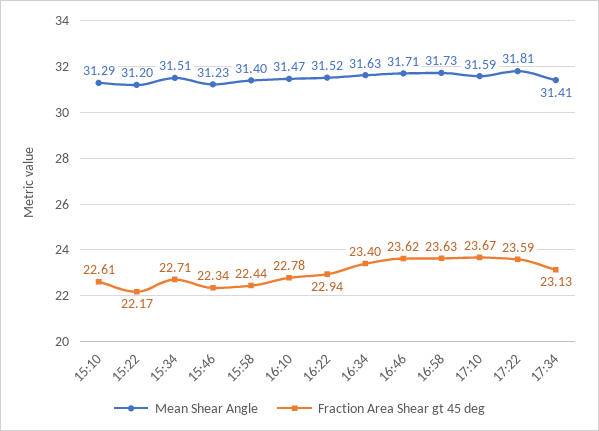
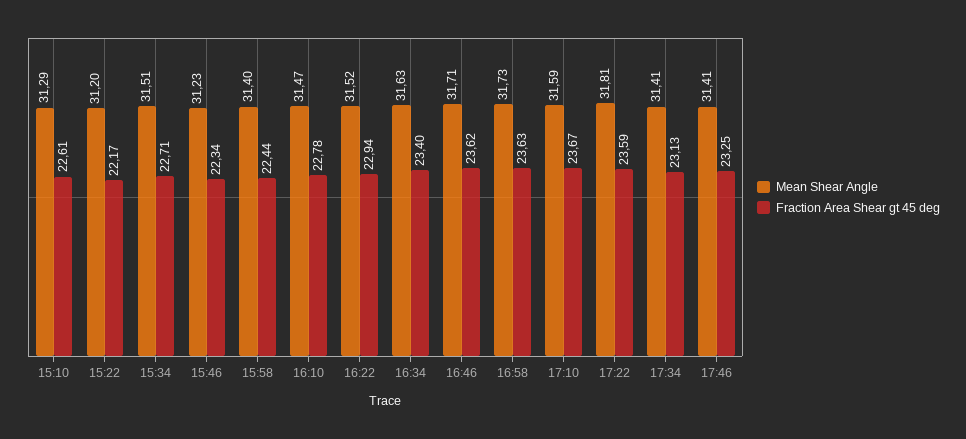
Mean Shear Angle, 17:46: none -> 31.41
Fraction Area Shear gt 45 deg, 17:46: none -> 23.25

